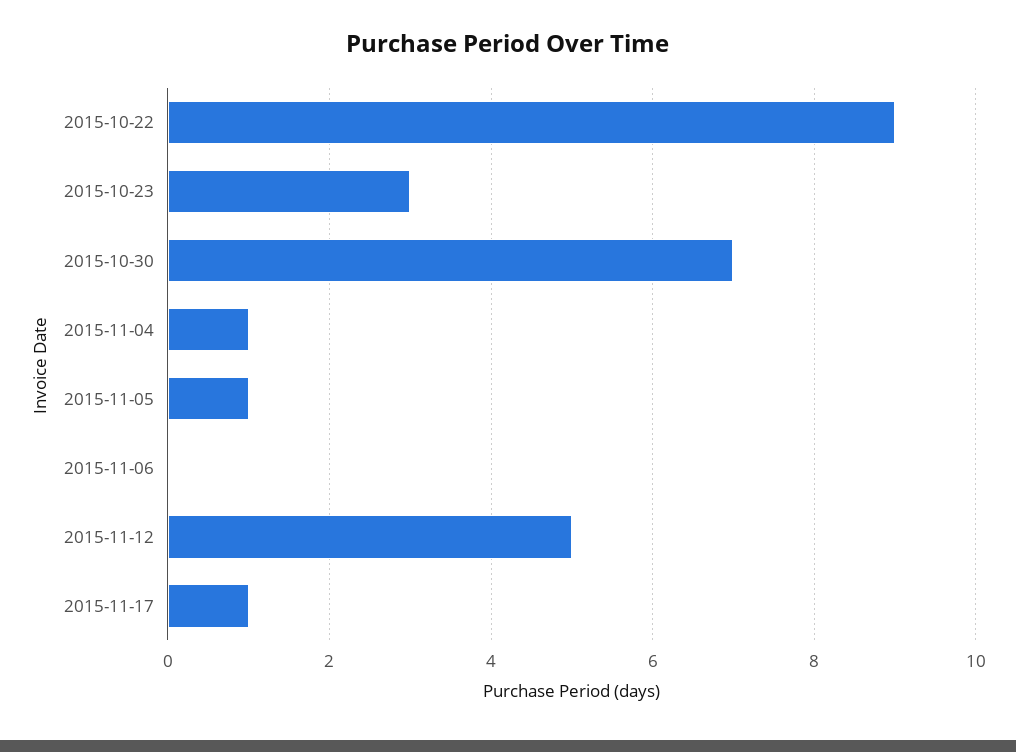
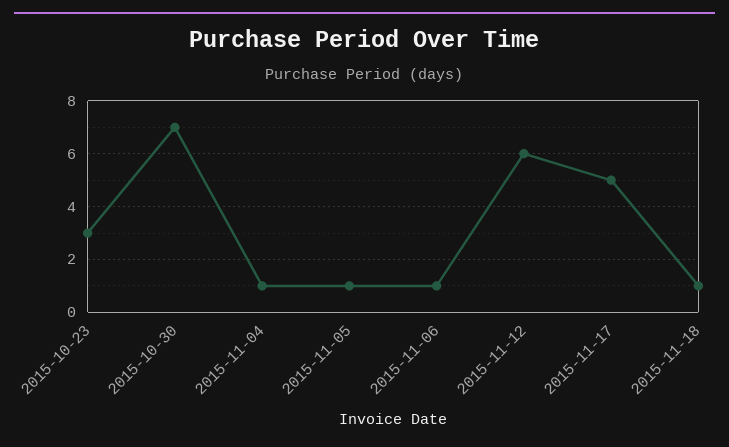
2015-10-22: 9 -> none
2015-11-06: 0 -> 1
2015-11-12: 5 -> 6
2015-11-17: 1 -> 5
2015-11-18: none -> 1

